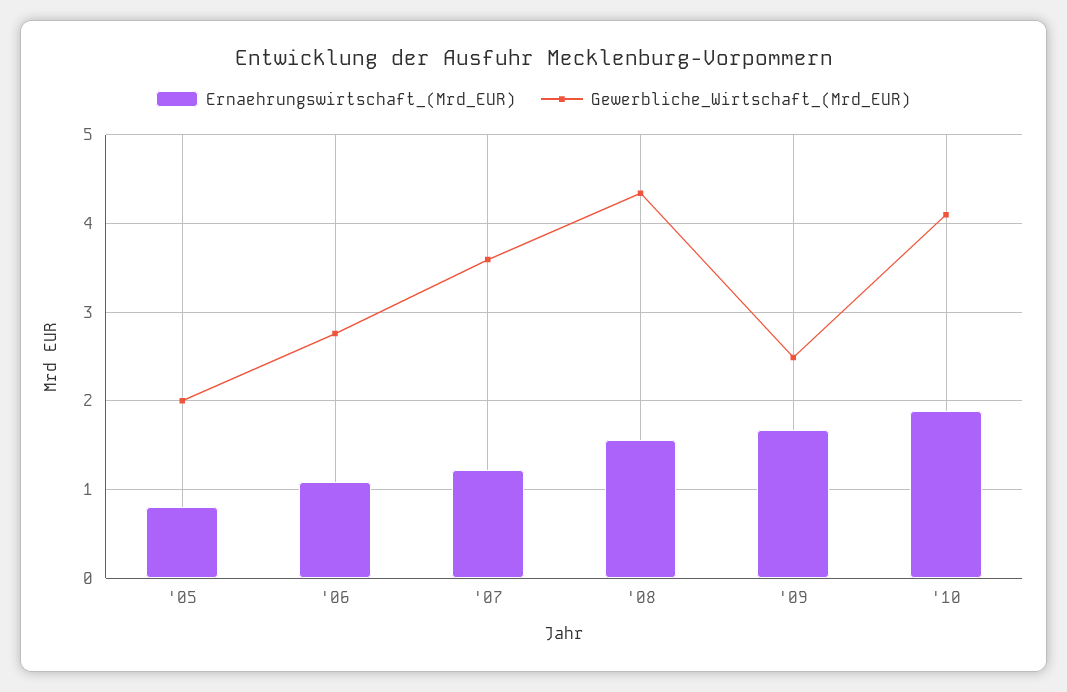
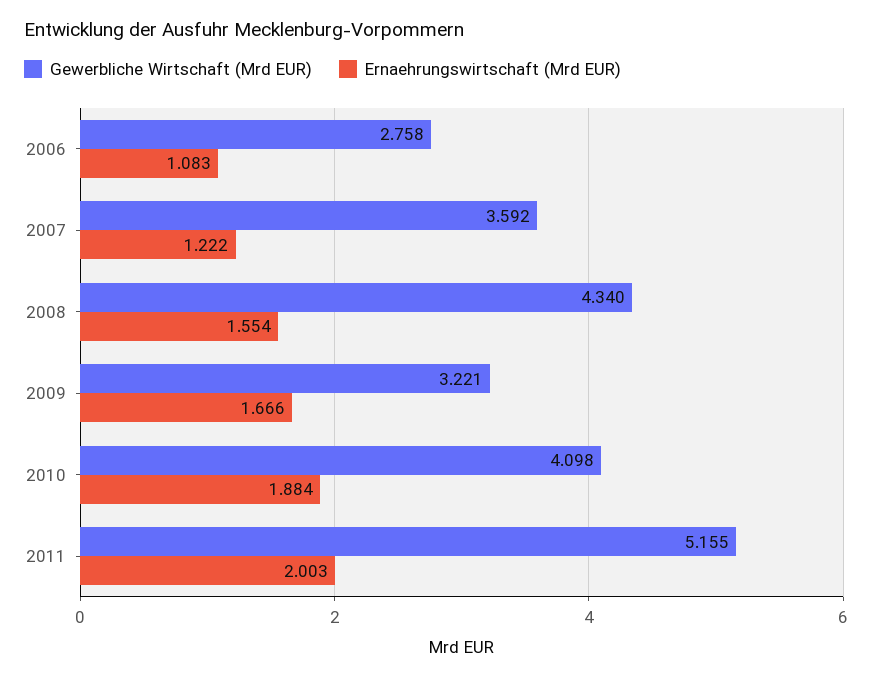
Ernaehrungswirtschaft_(Mrd_EUR), '05: 0.8 -> none
Gewerbliche_Wirtschaft_(Mrd_EUR), '05: 2 -> none
Gewerbliche_Wirtschaft_(Mrd_EUR), '09: 2.5 -> 3.221
Gewerbliche_Wirtschaft_(Mrd_EUR), 2011: none -> 5.155
Ernaehrungswirtschaft_(Mrd_EUR), 2011: none -> 2.003

